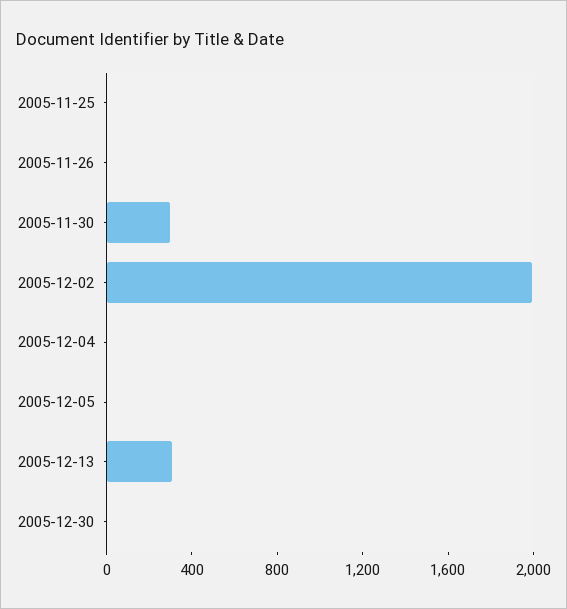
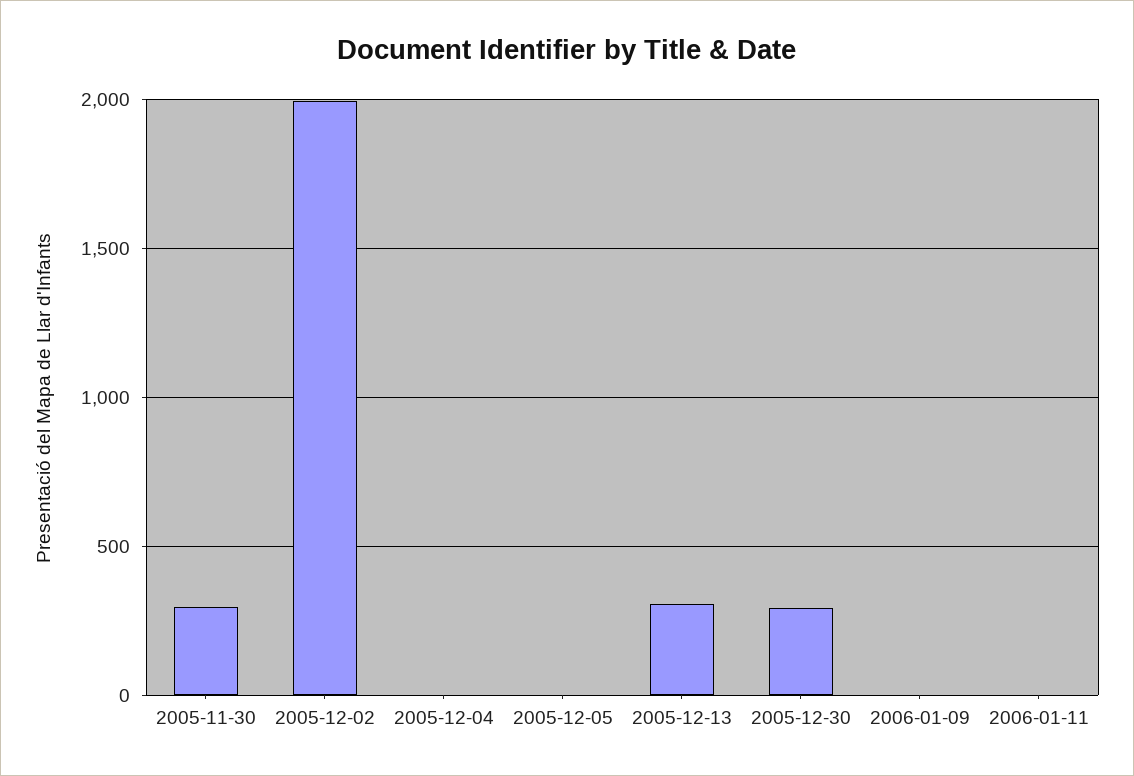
2005-11-25: 0 -> none
2005-11-26: 0 -> none
2005-12-30: 0 -> 300
2006-01-09: none -> 0
2006-01-11: none -> 0

